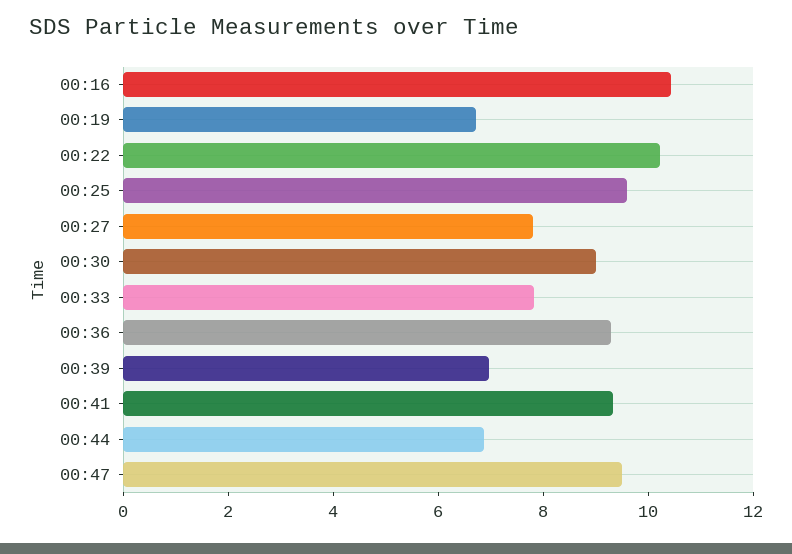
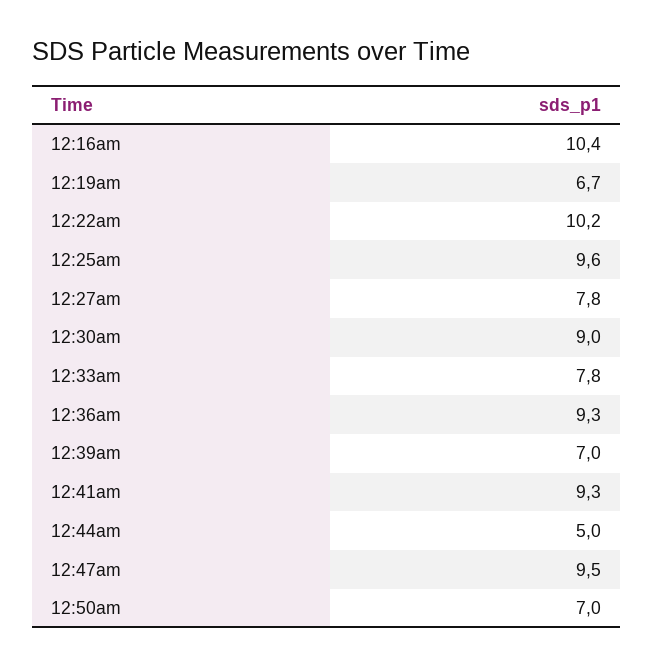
00:44: 7 -> 5
12:50am: none -> 7

